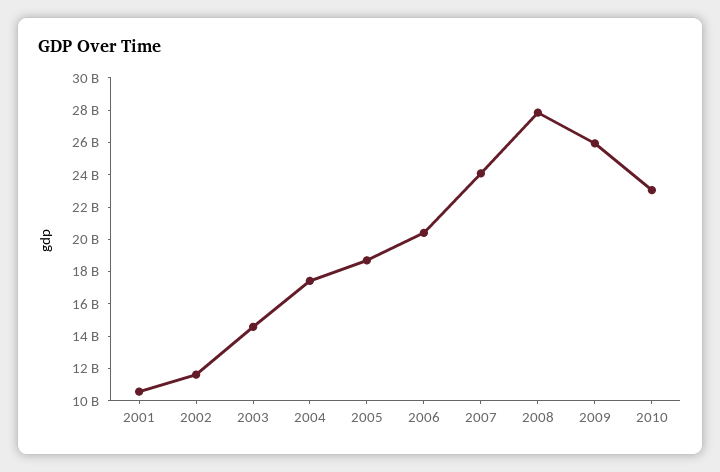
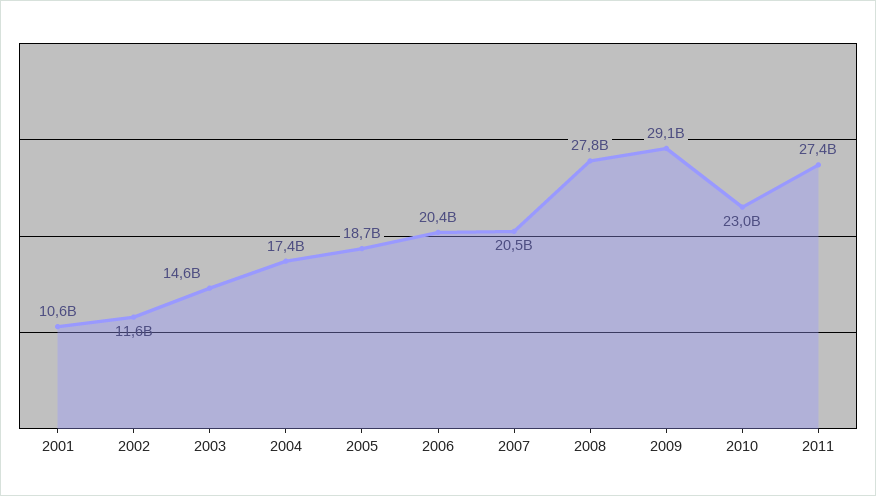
2007: 24000000000 -> 20500000000
2009: 26000000000 -> 29100000000
2011: none -> 27400000000

